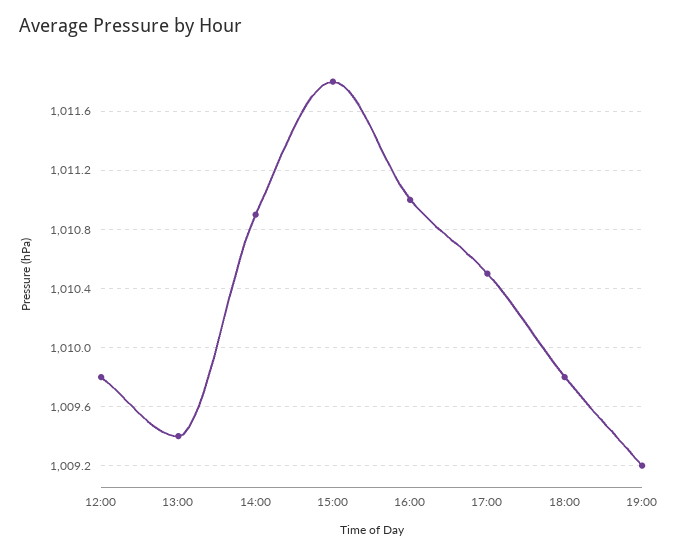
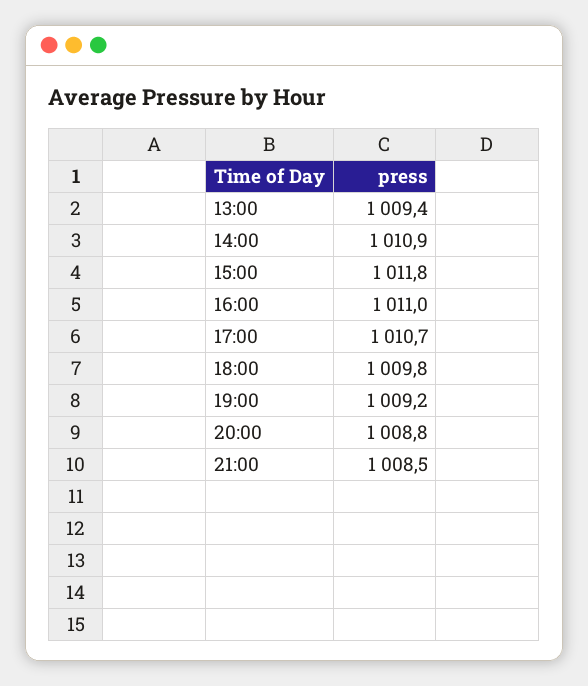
12:00: 1009.8 -> none
17:00: 1010.5 -> 1010.7
20:00: none -> 1008.8
21:00: none -> 1008.5

